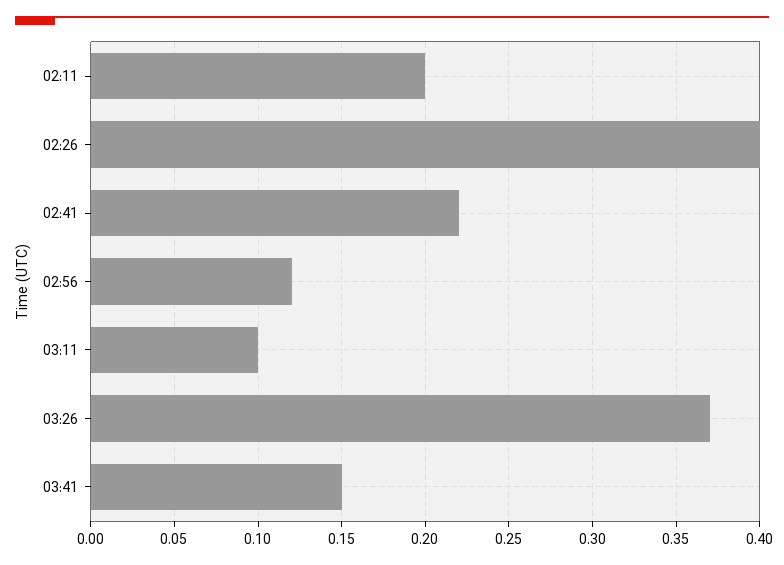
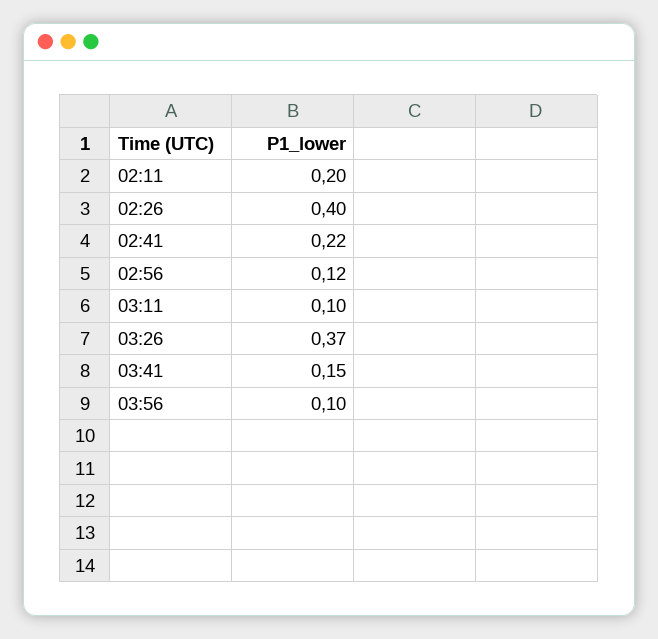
03:56: none -> 0.1

